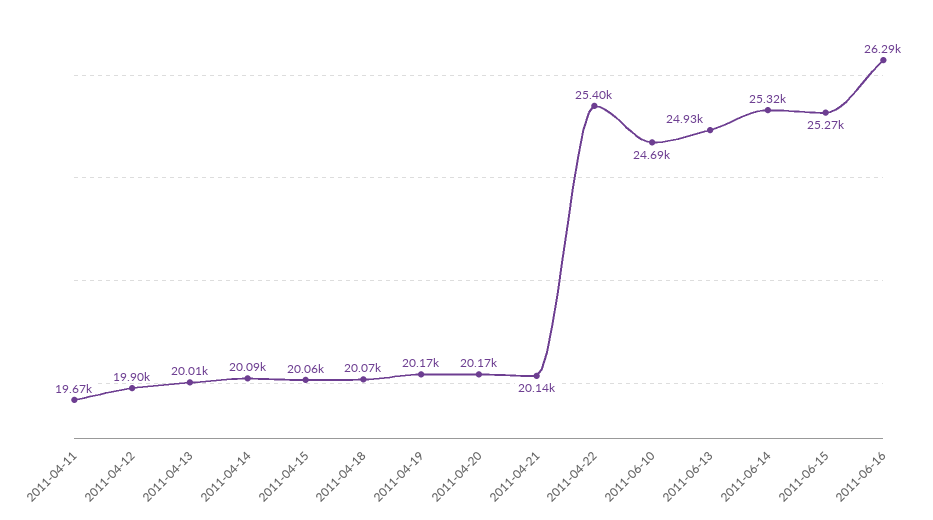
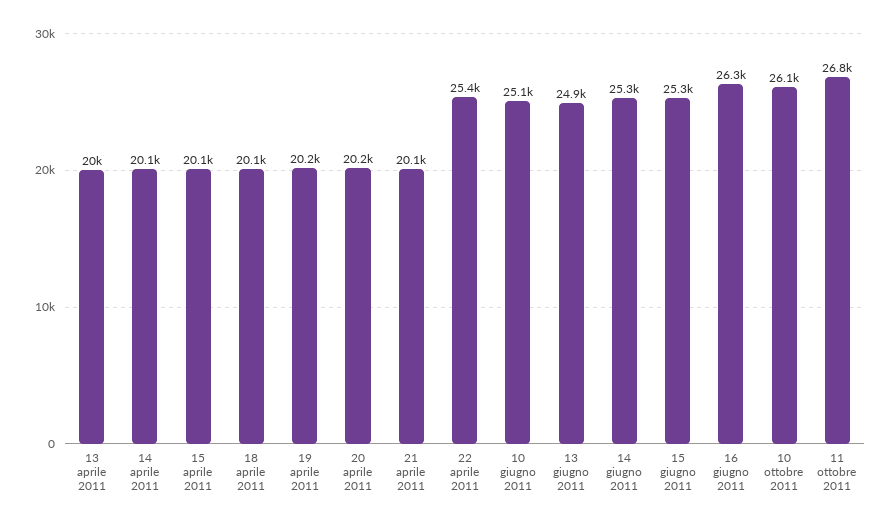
2011-04-11: 19670 -> none
2011-04-12: 19900 -> none
2011-06-10: 24690 -> 25100
10 ottobre 2011: none -> 26100
11 ottobre 2011: none -> 26800

